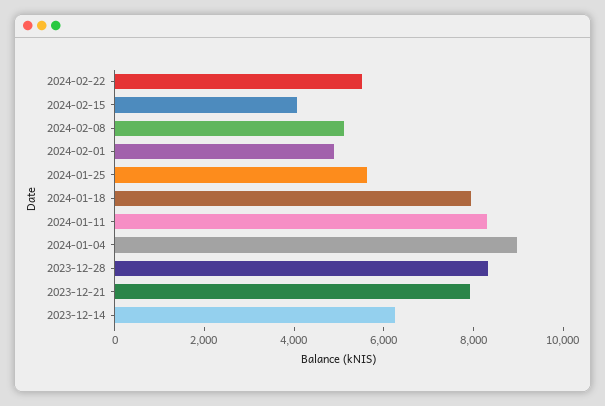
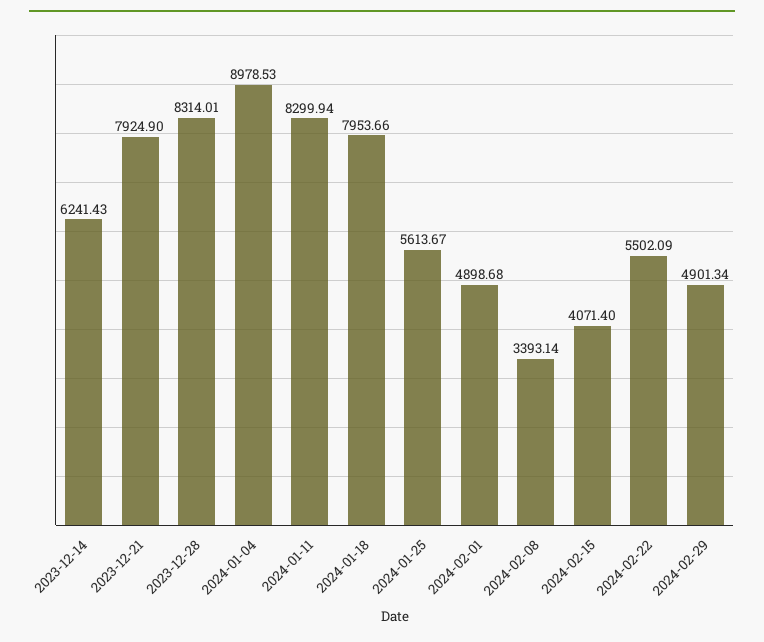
2024-02-08: 5000 -> 3393.14
2024-02-29: none -> 4901.34

